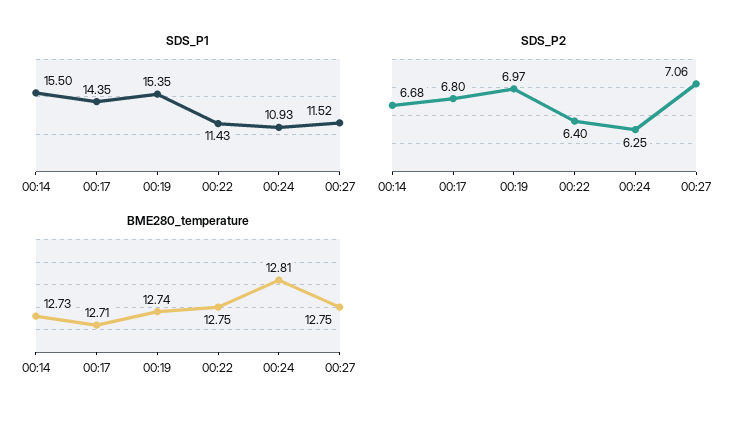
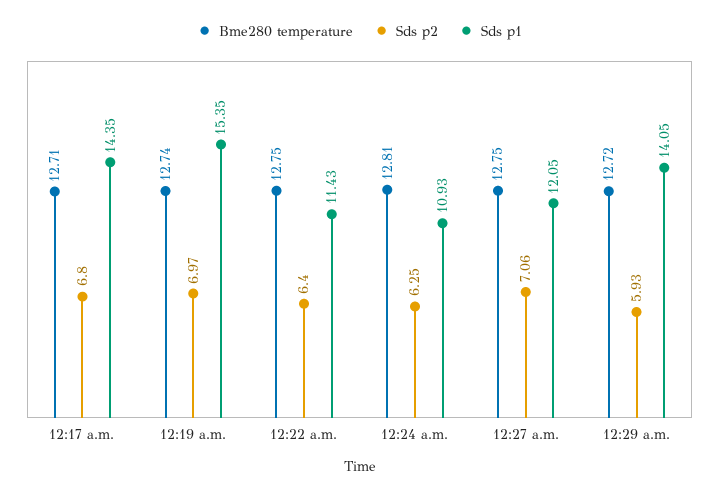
SDS_P1, 00:14: 15.5 -> none
SDS_P1, 00:27: 11.52 -> 12.05
SDS_P2, 00:14: 6.68 -> none
BME280_temperature, 00:14: 12.73 -> none
BME280_temperature, 12:29 a.m.: none -> 12.72
SDS_P2, 12:29 a.m.: none -> 5.93
SDS_P1, 12:29 a.m.: none -> 14.05

